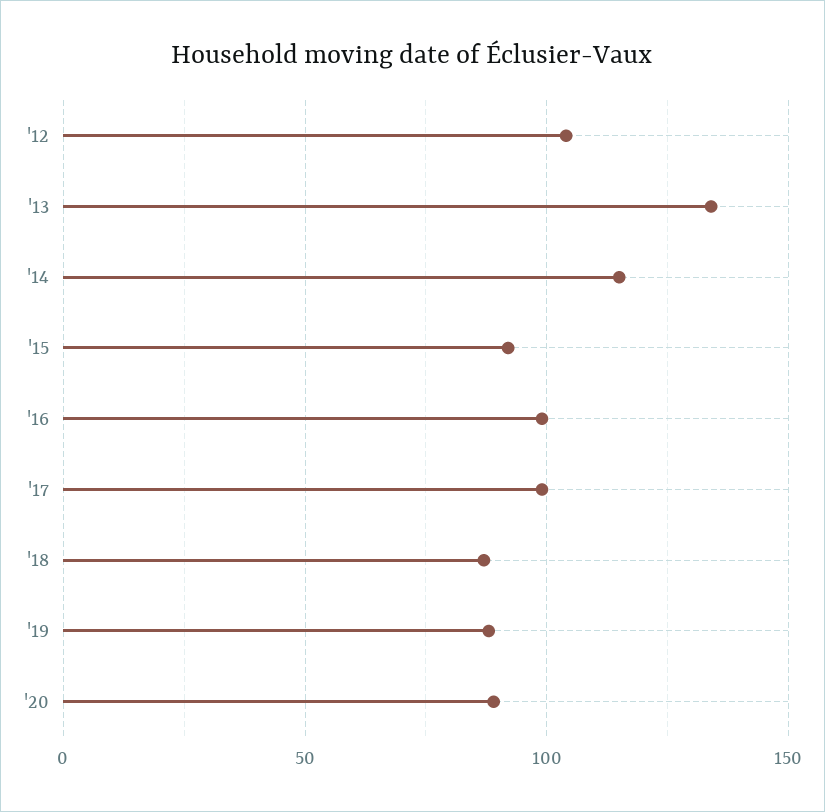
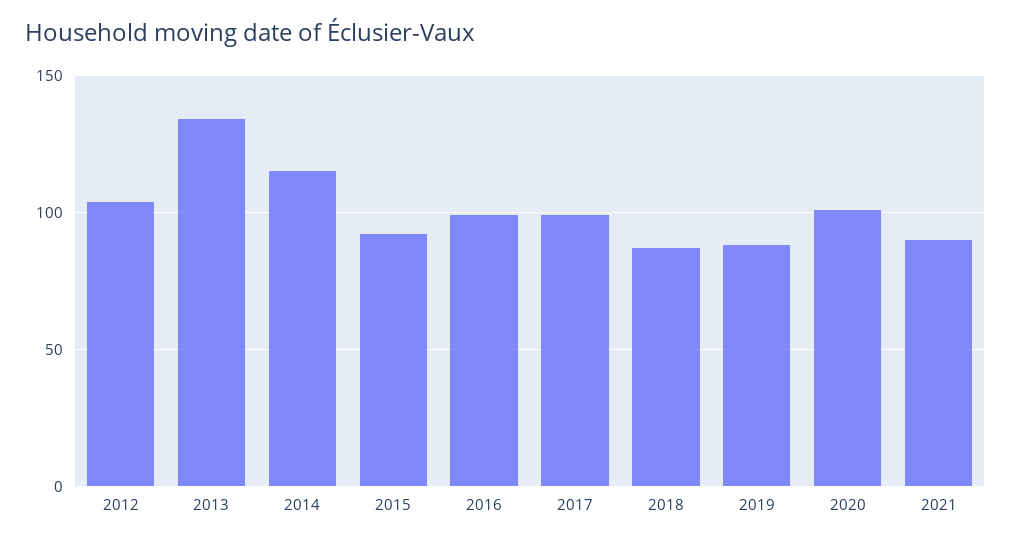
'20: 90 -> 100
2021: none -> 90

